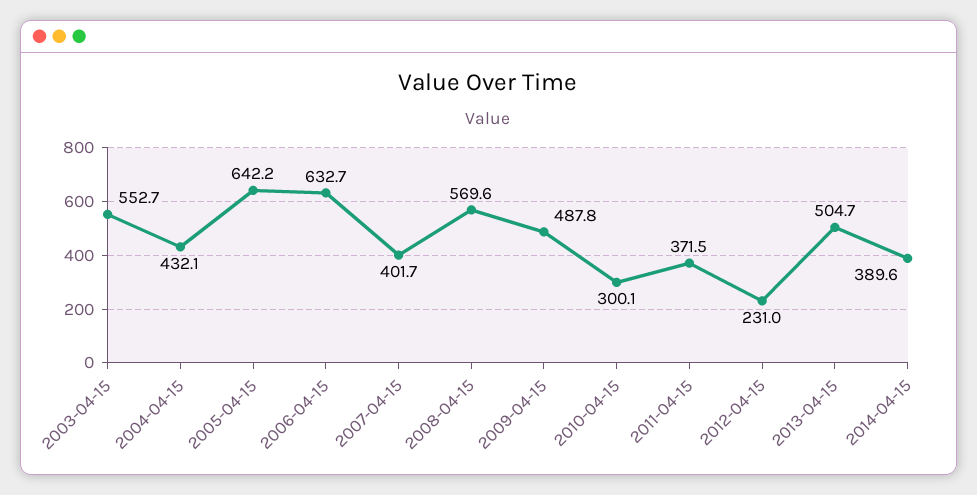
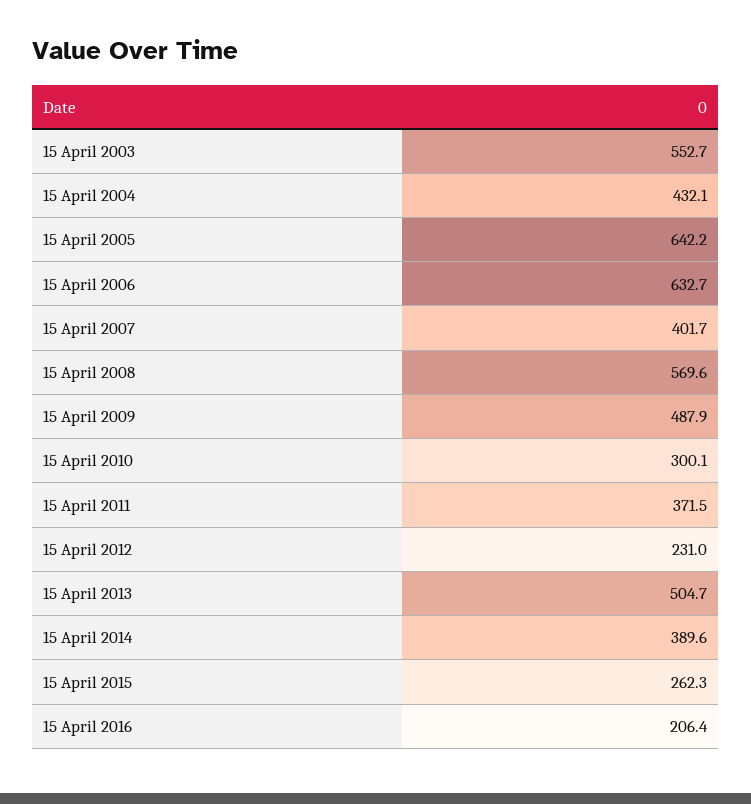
2009-04-15: 487.8 -> 487.9
15 April 2015: none -> 262.3
15 April 2016: none -> 206.4

